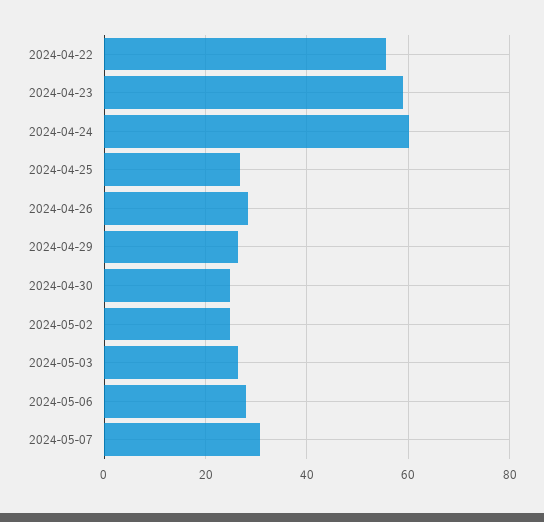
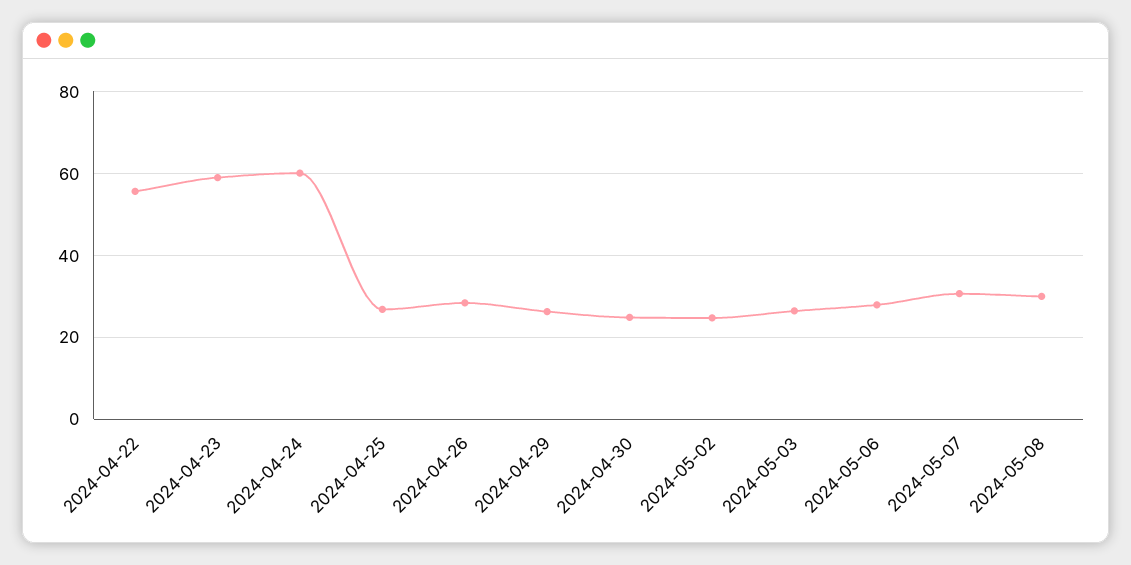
2024-05-08: none -> 30

